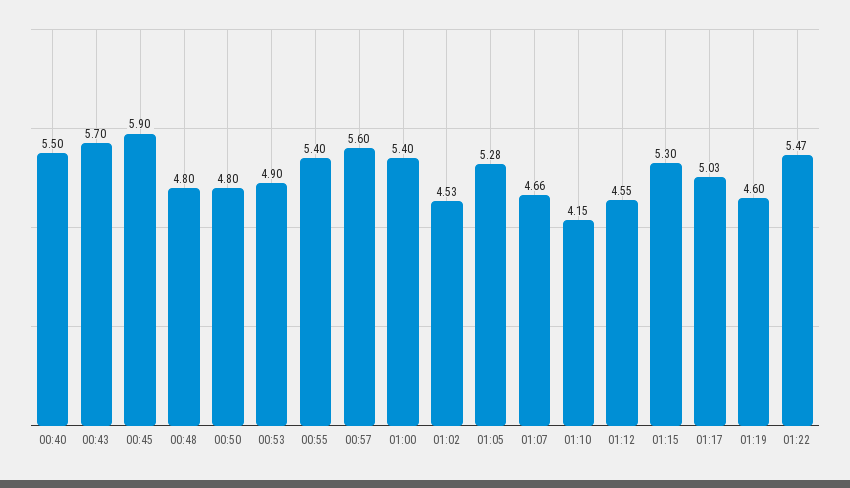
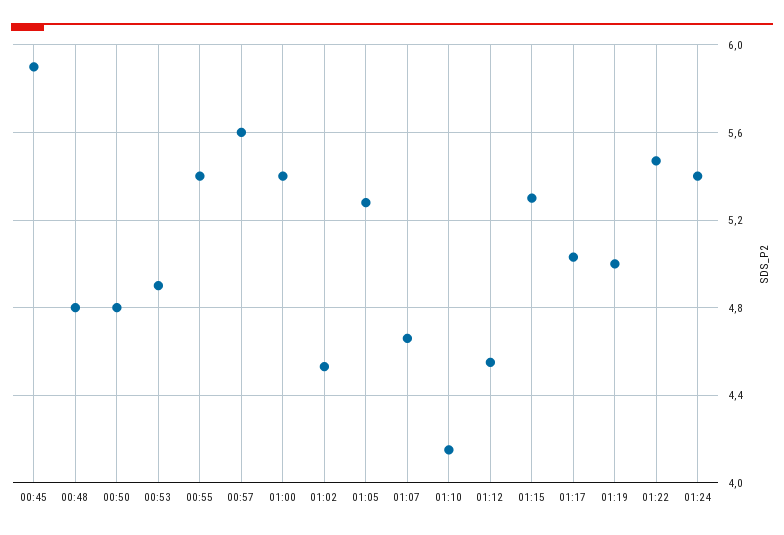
00:40: 5.5 -> none
00:43: 5.7 -> none
01:19: 4.6 -> 5
01:24: none -> 5.4

